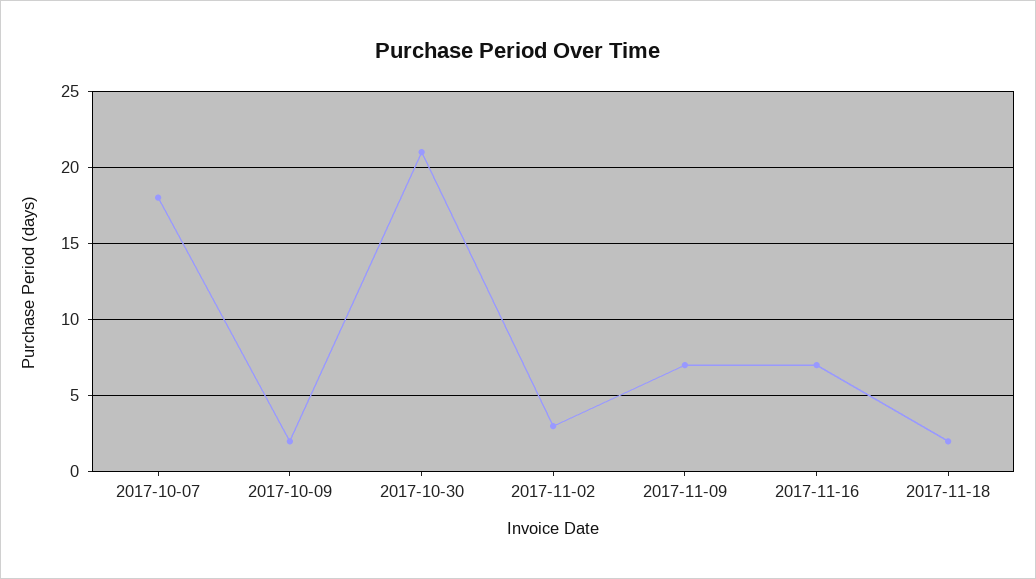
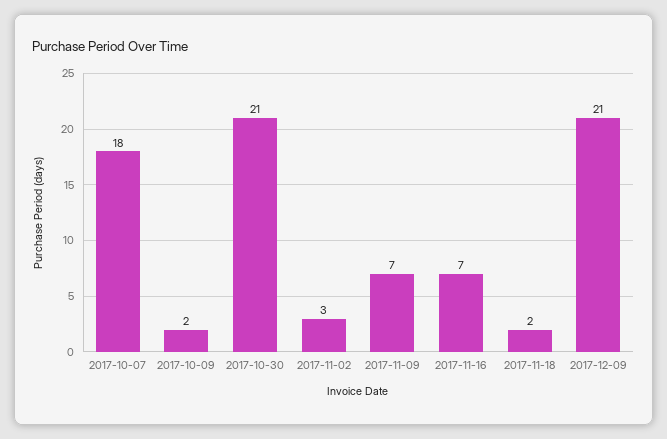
2017-12-09: none -> 21

